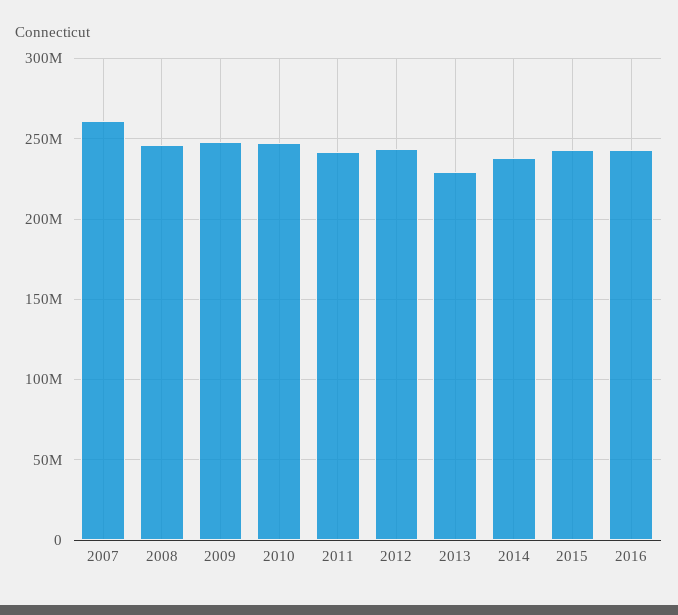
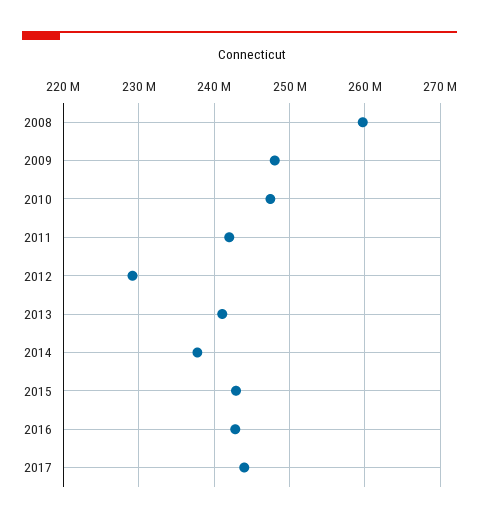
2007: 260000000 -> none
2008: 245000000 -> 260000000
2012: 245000000 -> 229000000
2013: 230000000 -> 241000000
2017: none -> 244000000

